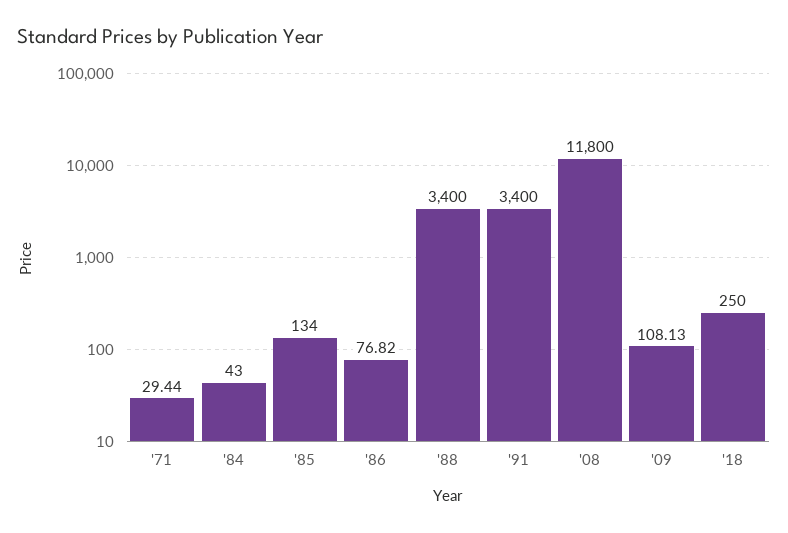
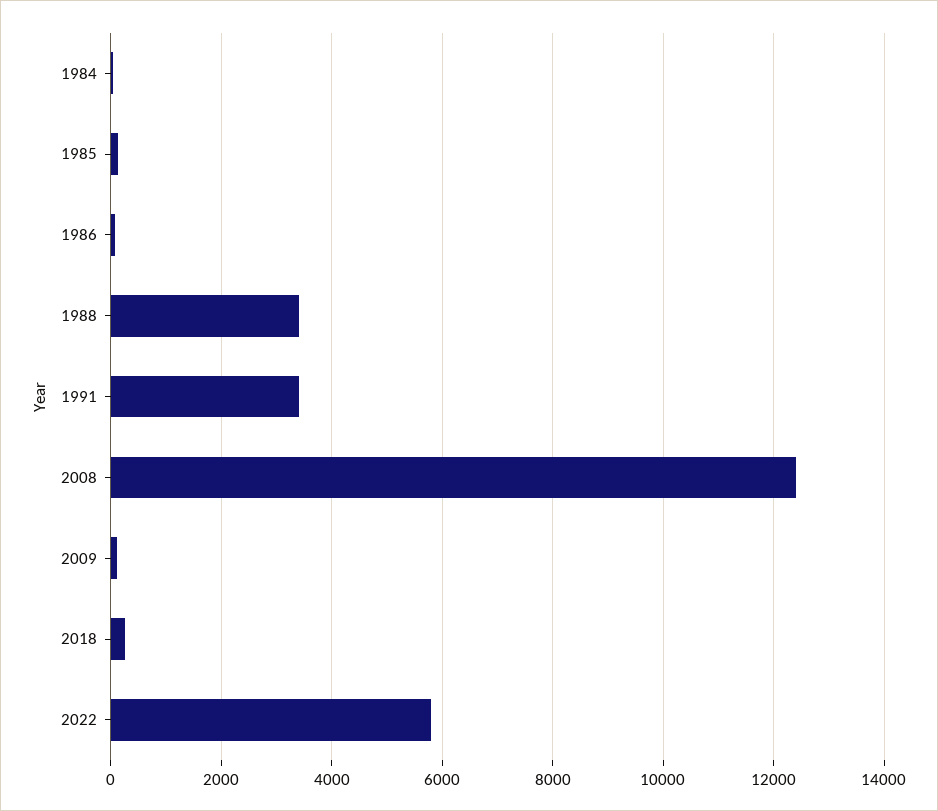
'71: 29.44 -> none
'08: 11800 -> 12400
2022: none -> 5800

